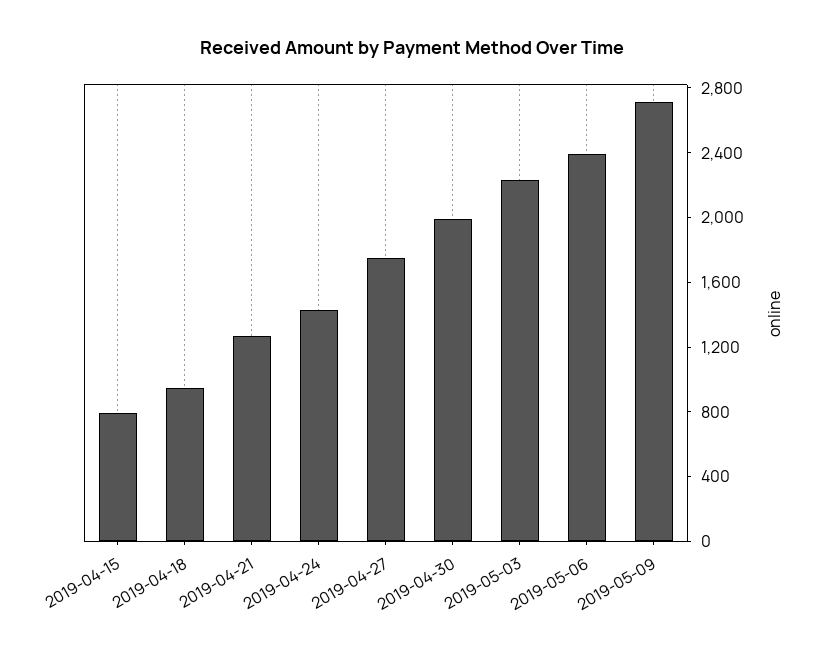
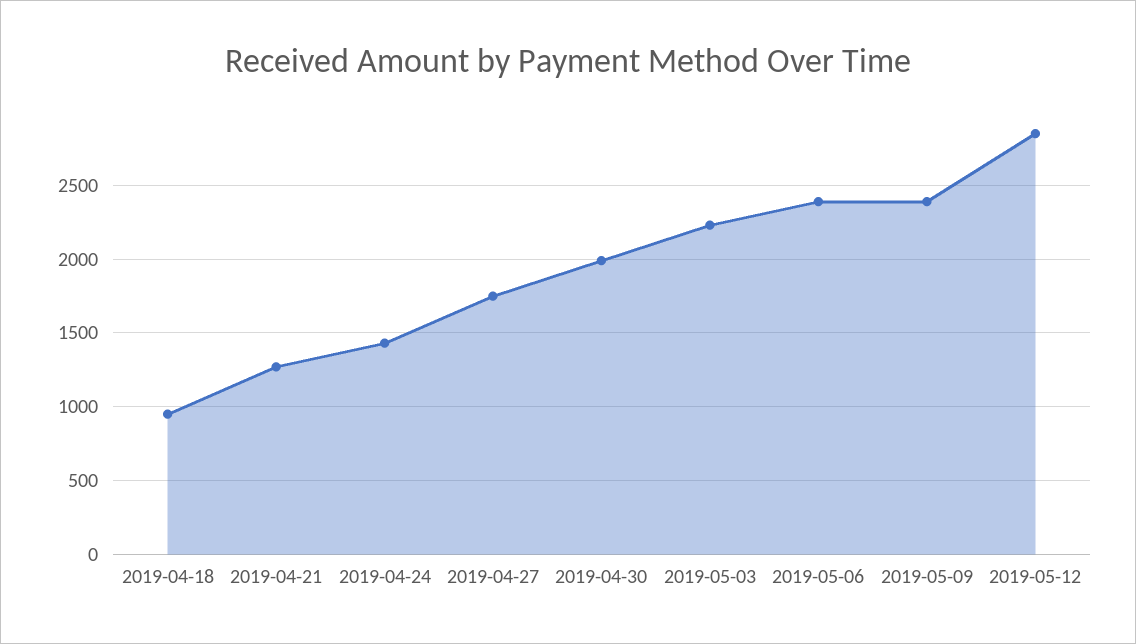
2019-04-15: 800 -> none
2019-05-09: 2700 -> 2400
2019-05-12: none -> 2850

